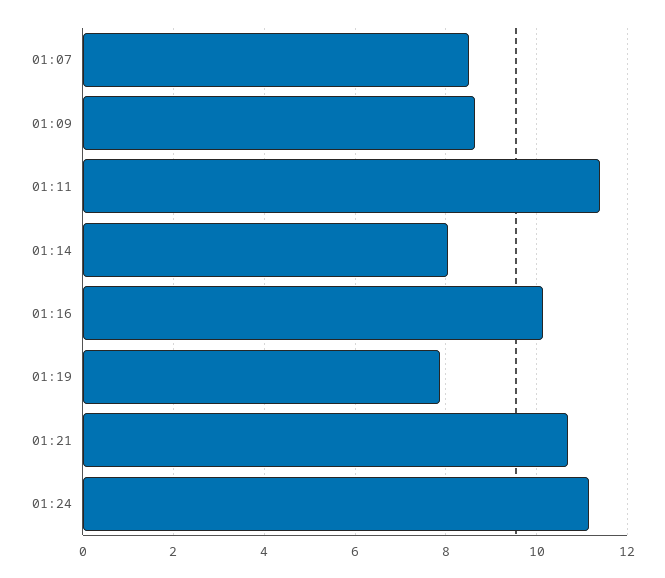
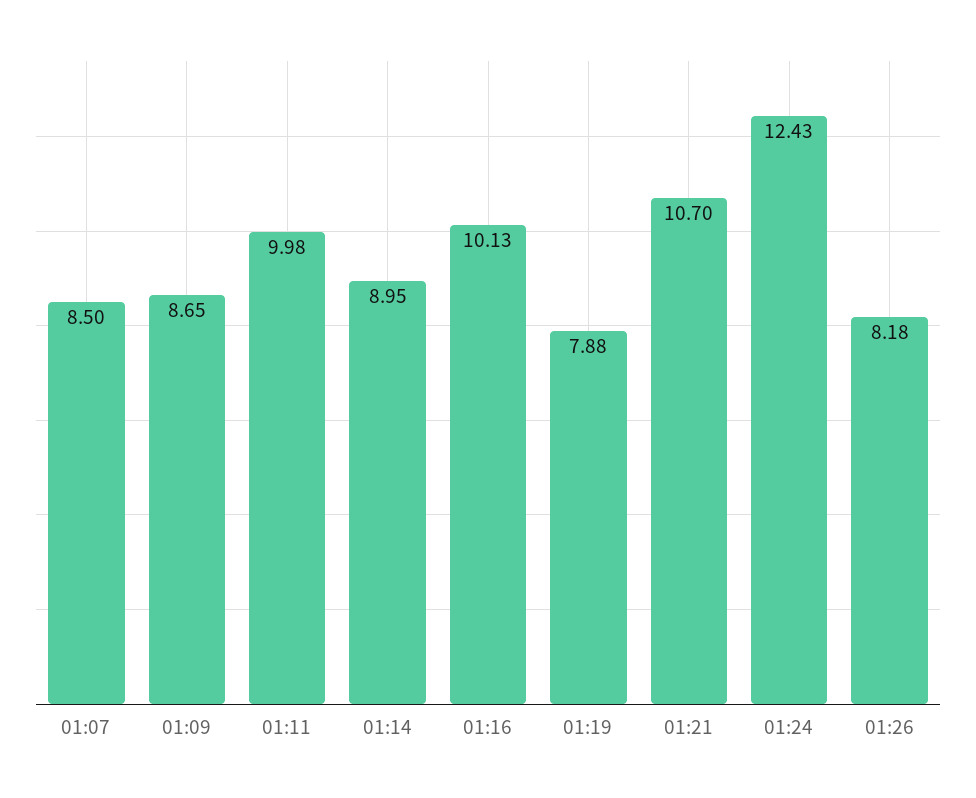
01:11: 11.4 -> 9.98
01:14: 8 -> 8.95
01:24: 11.2 -> 12.43
01:26: none -> 8.18

